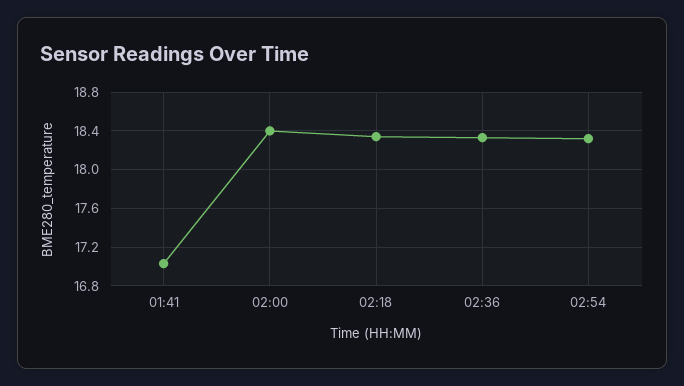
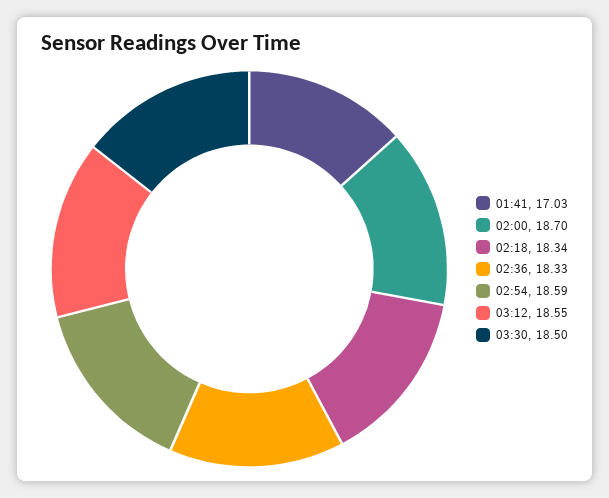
02:00: 18.4 -> 18.7
02:54: 18.3 -> 18.59
03:12: none -> 18.55
03:30: none -> 18.5

